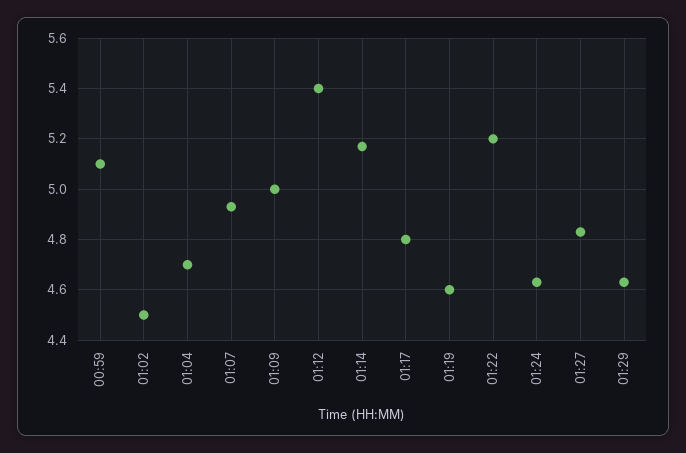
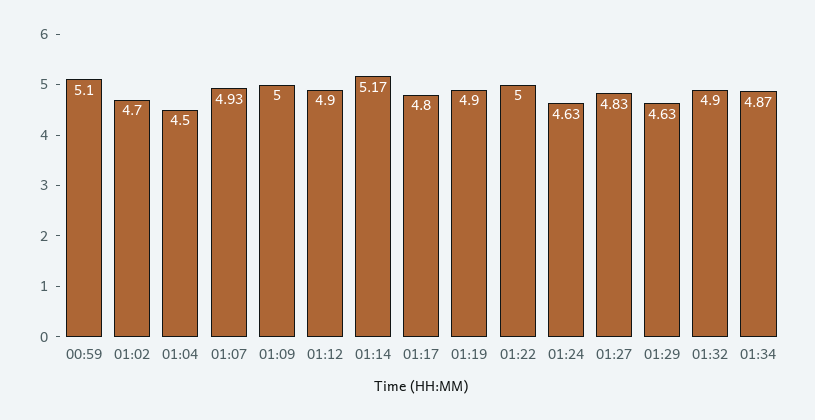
01:02: 4.5 -> 4.7
01:04: 4.7 -> 4.5
01:12: 5.4 -> 4.9
01:19: 4.6 -> 4.9
01:22: 5.2 -> 5
01:32: none -> 4.9
01:34: none -> 4.87

